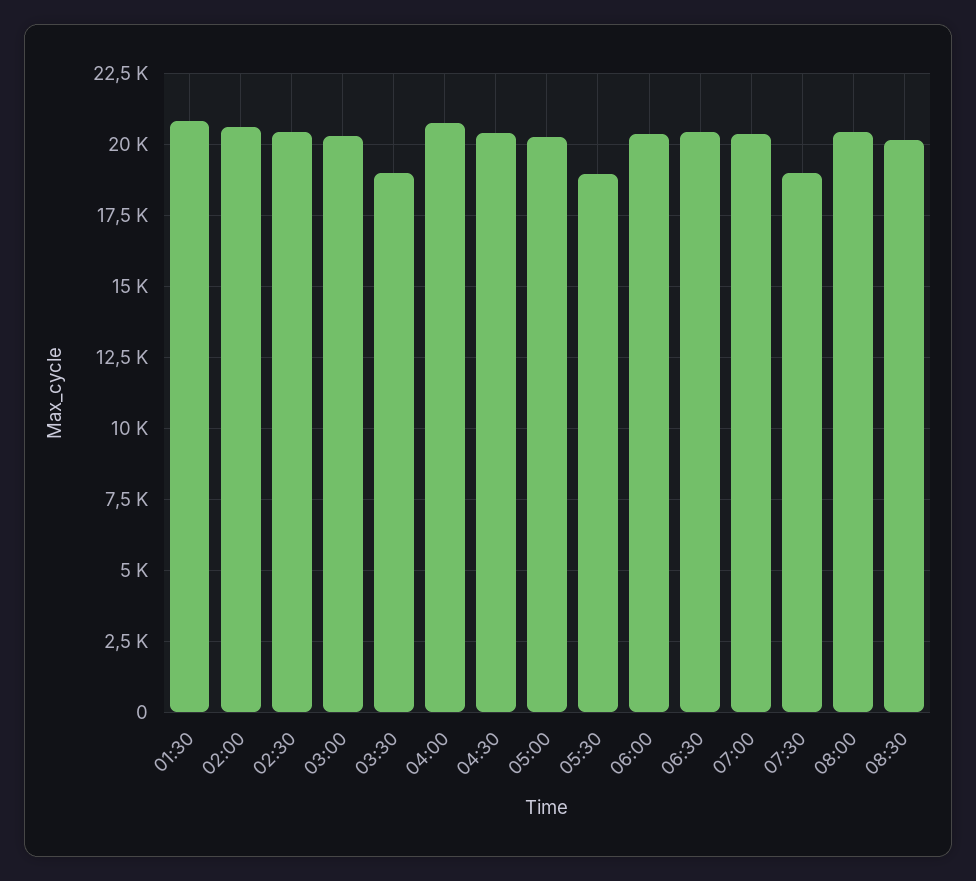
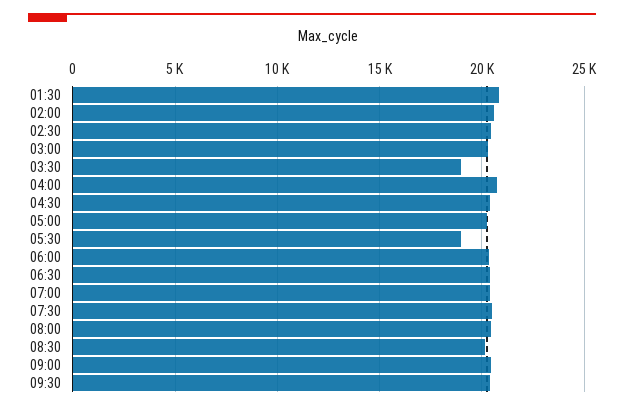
07:30: 19000 -> 20500
09:00: none -> 20500
09:30: none -> 20500

